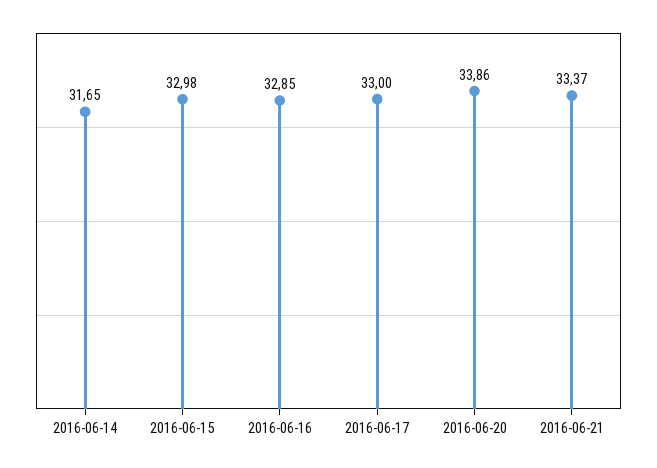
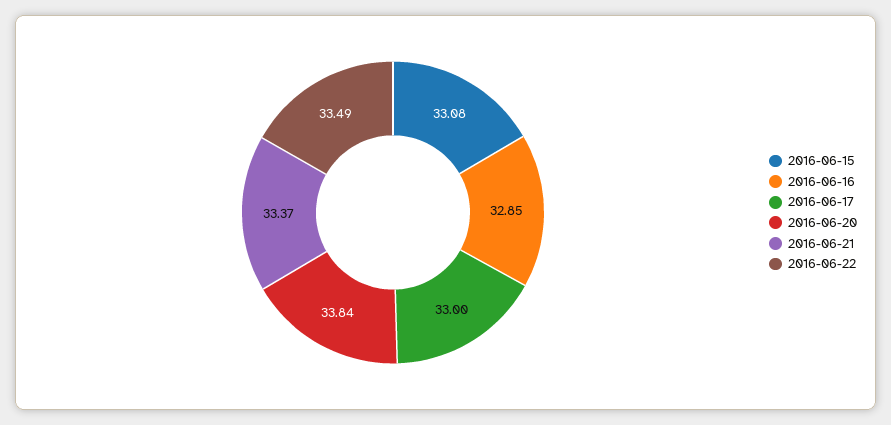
2016-06-14: 31.65 -> none
2016-06-15: 32.98 -> 33.08
2016-06-20: 33.86 -> 33.84
2016-06-22: none -> 33.49

